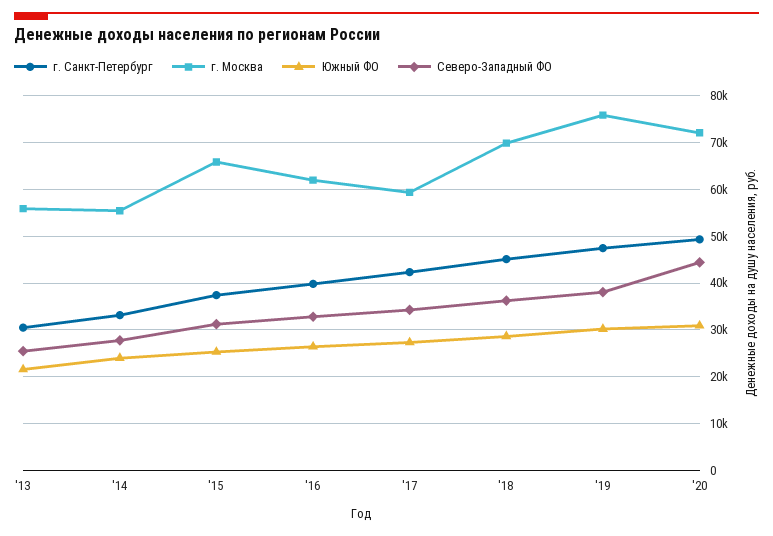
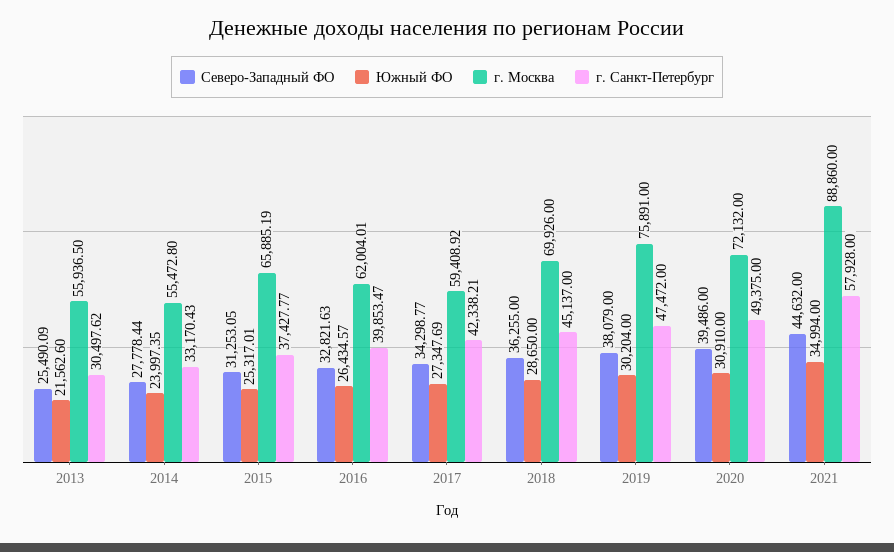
Северо-Западный ФО, '20: 44000 -> 39486
Северо-Западный ФО, 2021: none -> 44632
Южный ФО, 2021: none -> 34994
г. Москва, 2021: none -> 88860
г. Санкт-Петербург, 2021: none -> 57928

